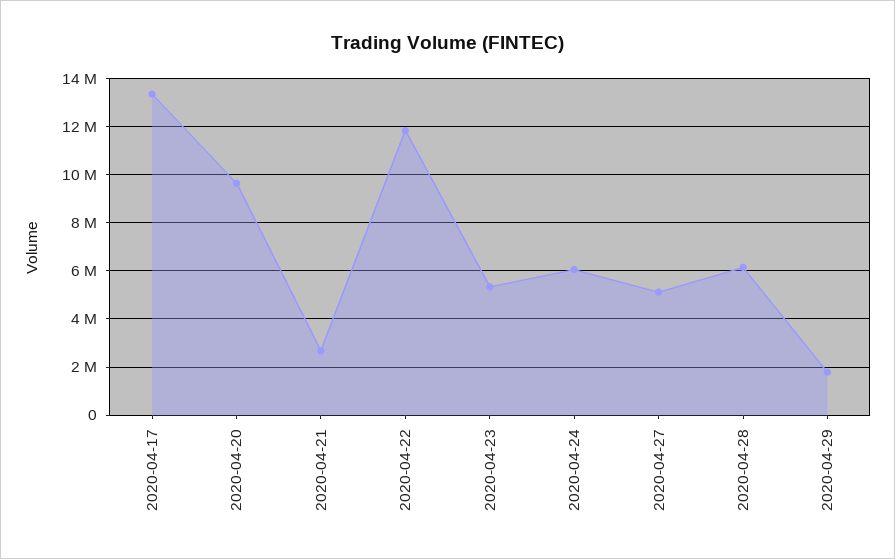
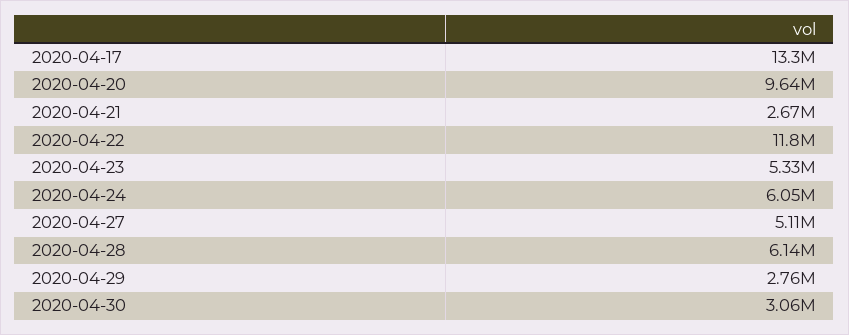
2020-04-29: 1750000 -> 2760000
2020-04-30: none -> 3060000

